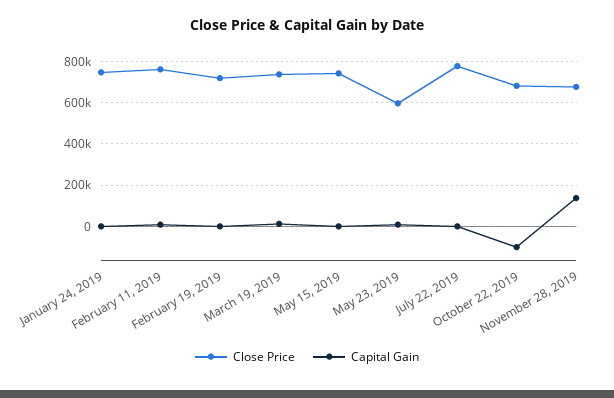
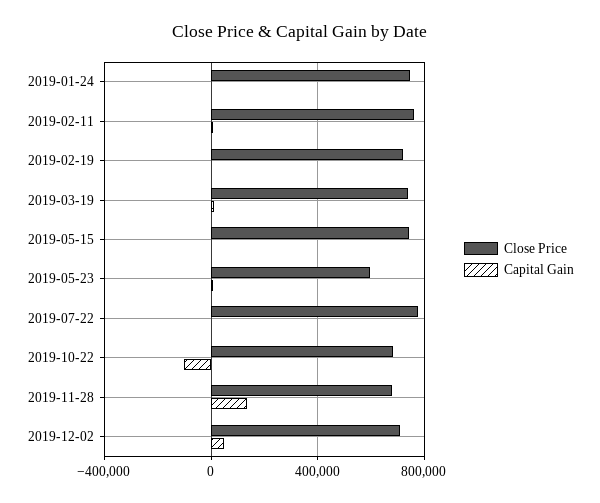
Close Price, 2019-12-02: none -> 700000
Capital Gain, 2019-12-02: none -> 50000

